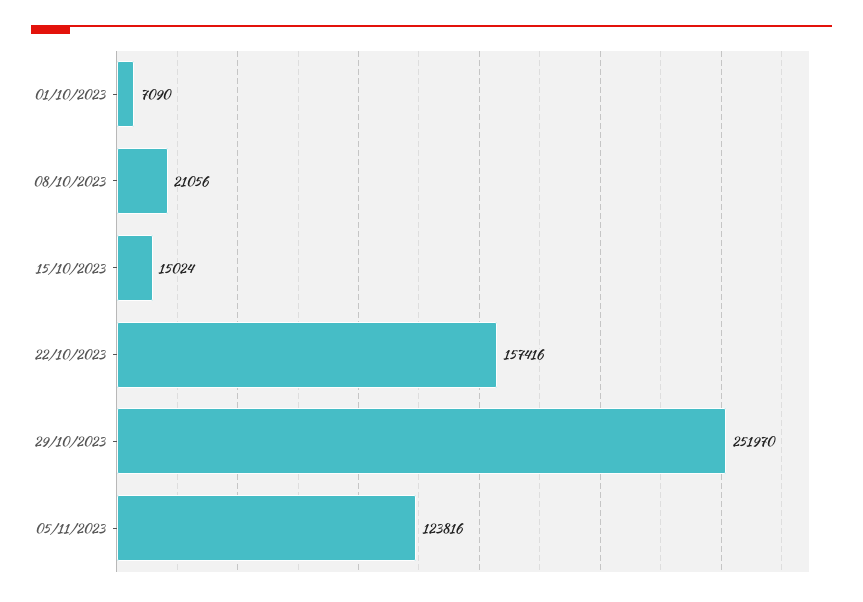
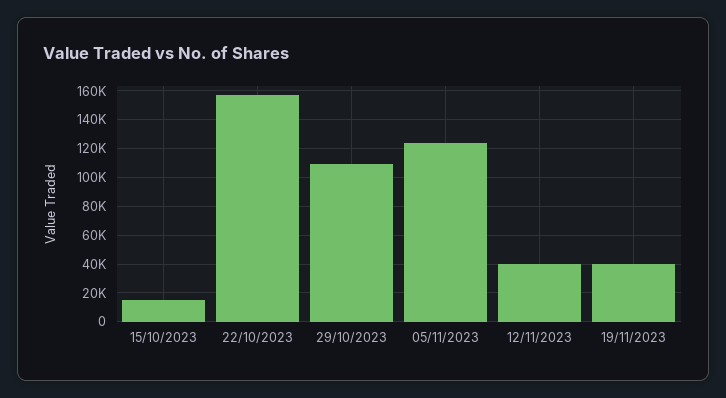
01/10/2023: 7090 -> none
08/10/2023: 21056 -> none
29/10/2023: 251970 -> 110000
12/11/2023: none -> 40000
19/11/2023: none -> 40000

